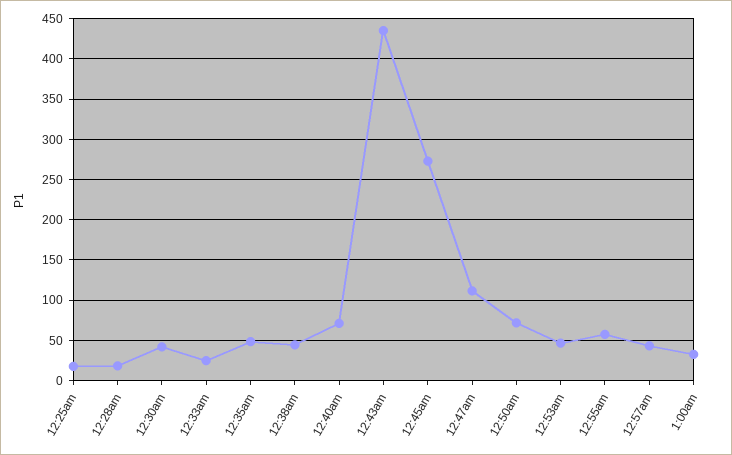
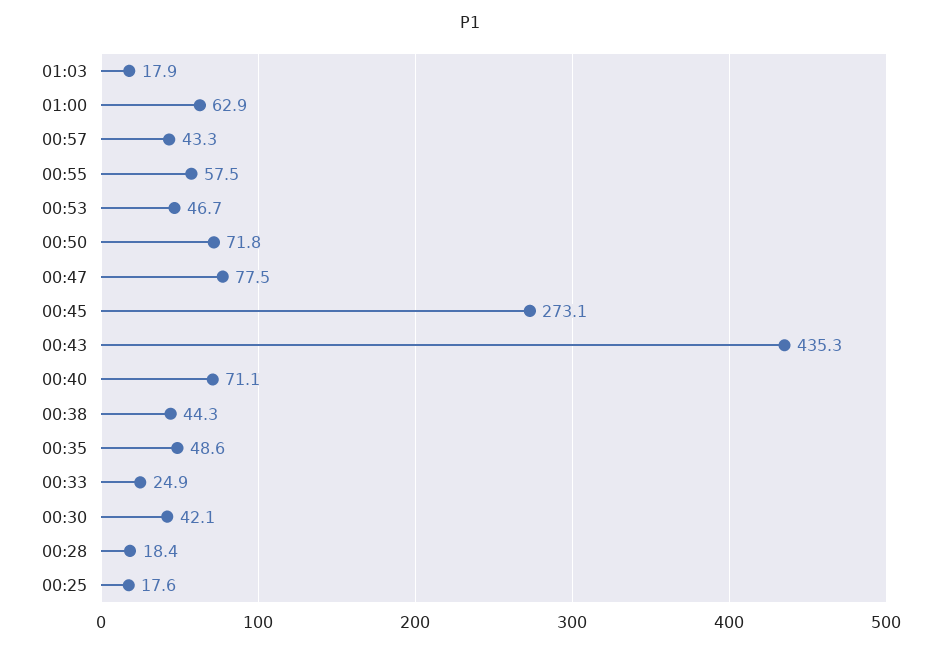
12:47am: 110 -> 77.5
1:00am: 30 -> 62.9
01:03: none -> 17.9

